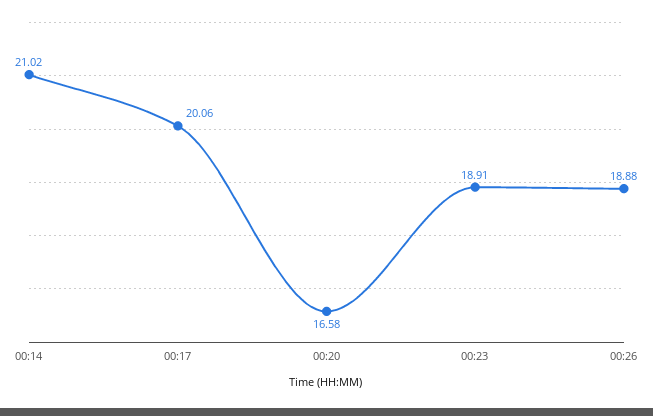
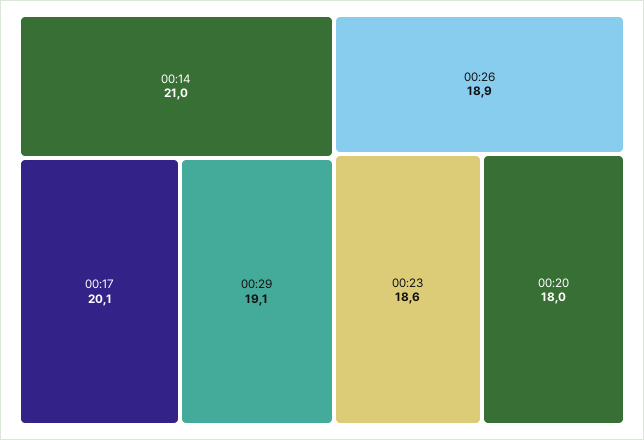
00:20: 16.58 -> 18
00:23: 18.91 -> 18.6
00:29: none -> 19.1

